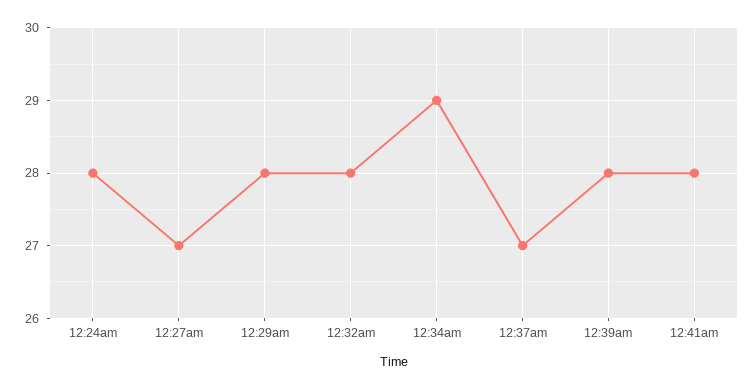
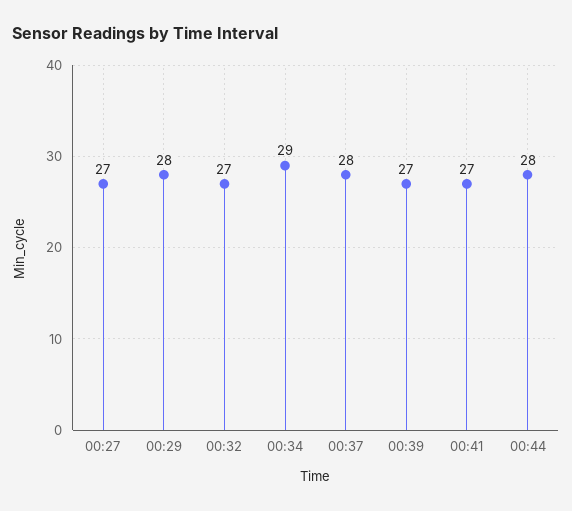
12:24am: 28 -> none
12:32am: 28 -> 27
12:37am: 27 -> 28
12:39am: 28 -> 27
12:41am: 28 -> 27
00:44: none -> 28

